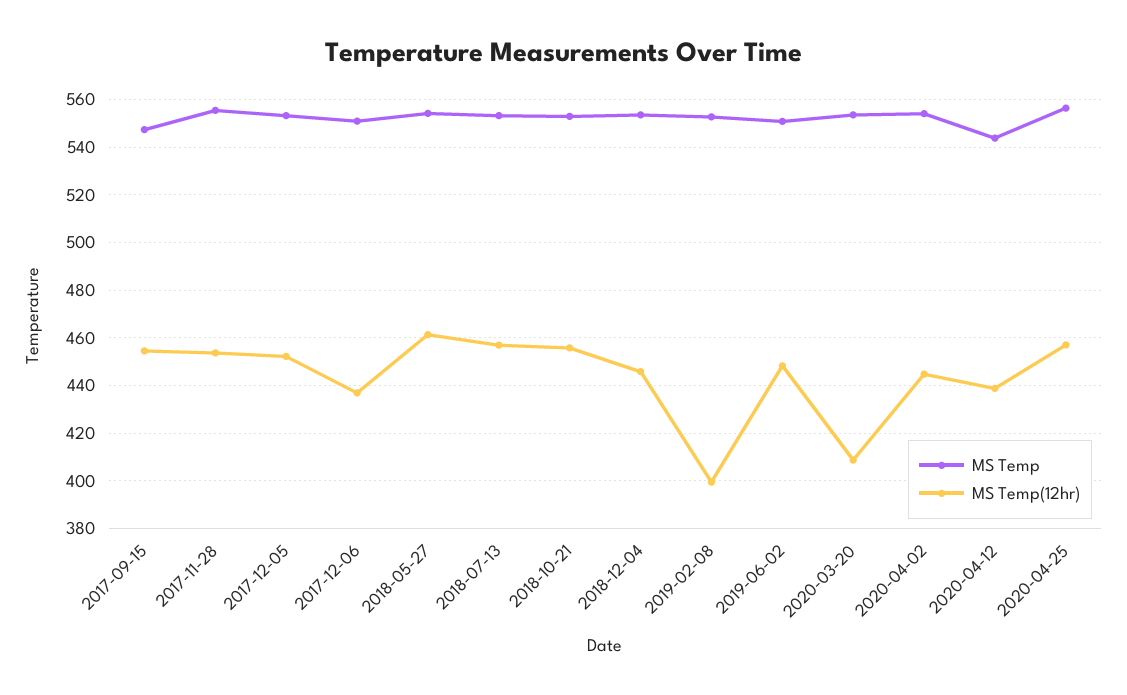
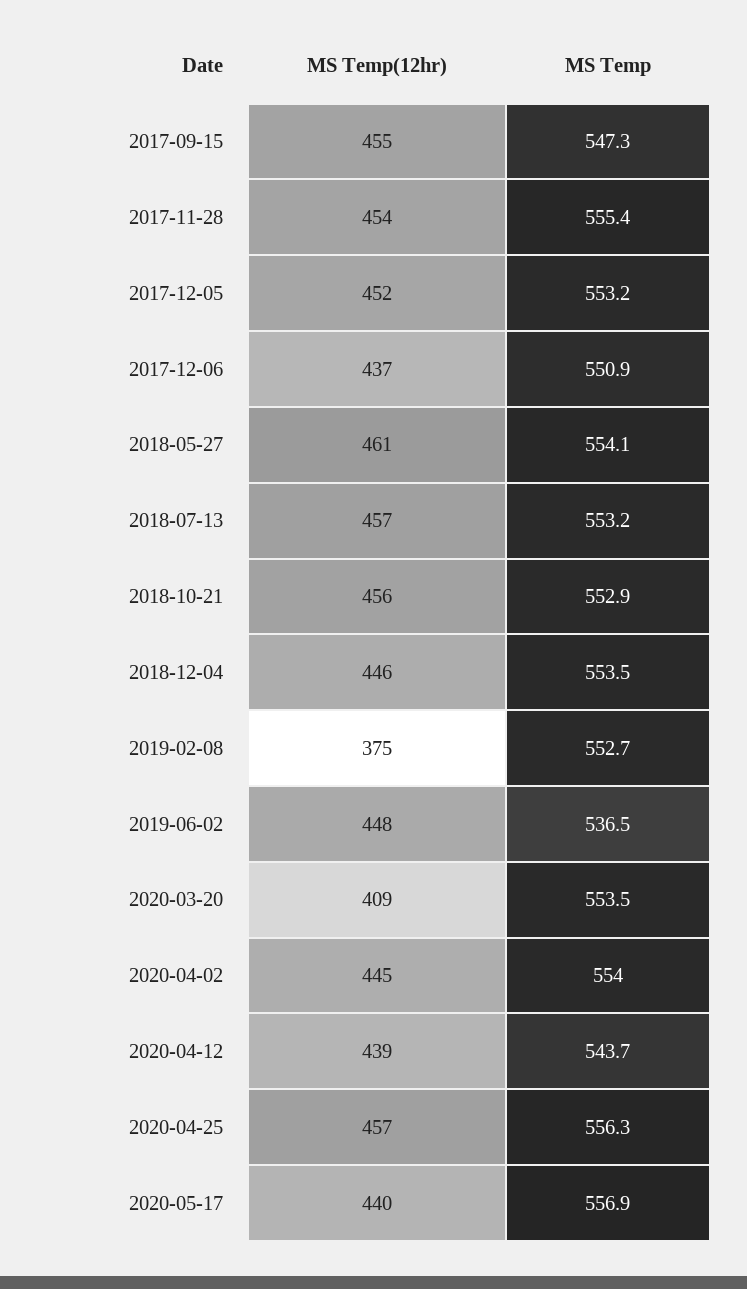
MS Temp(12hr), 2019-02-08: 400 -> 375
MS Temp, 2019-06-02: 550 -> 536.5
MS Temp(12hr), 2020-05-17: none -> 440
MS Temp, 2020-05-17: none -> 556.9

